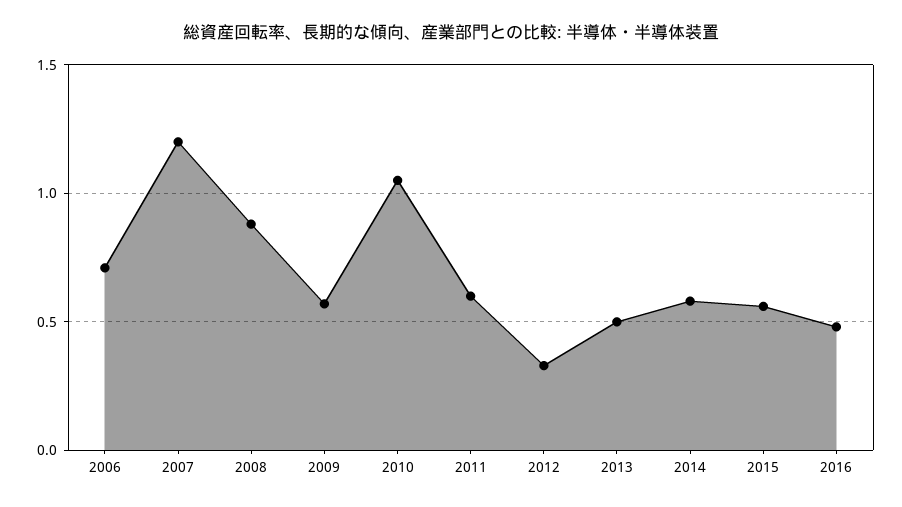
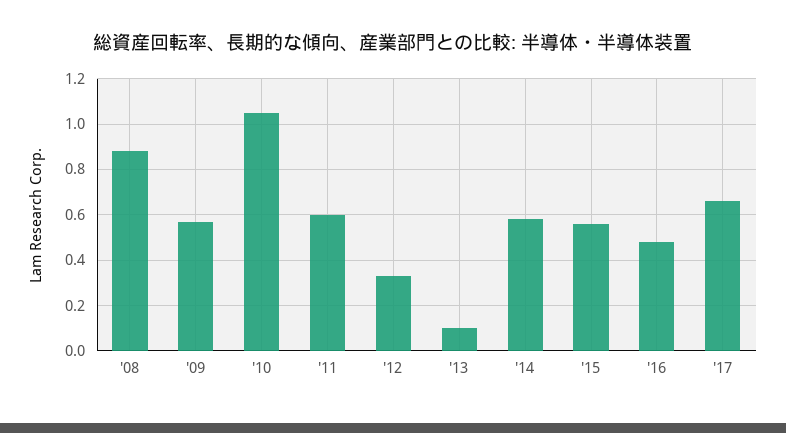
2006: 0.7 -> none
2007: 1.2 -> none
2013: 0.5 -> 0.1
'17: none -> 0.65

